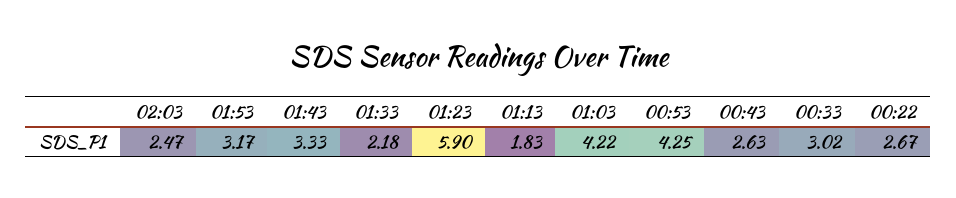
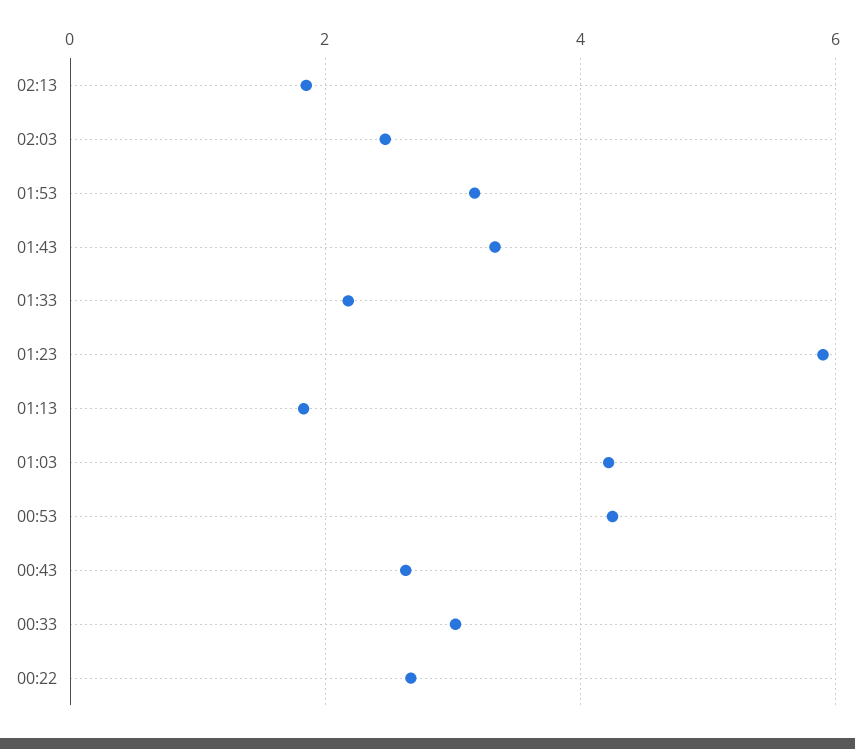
02:13: none -> 1.8

